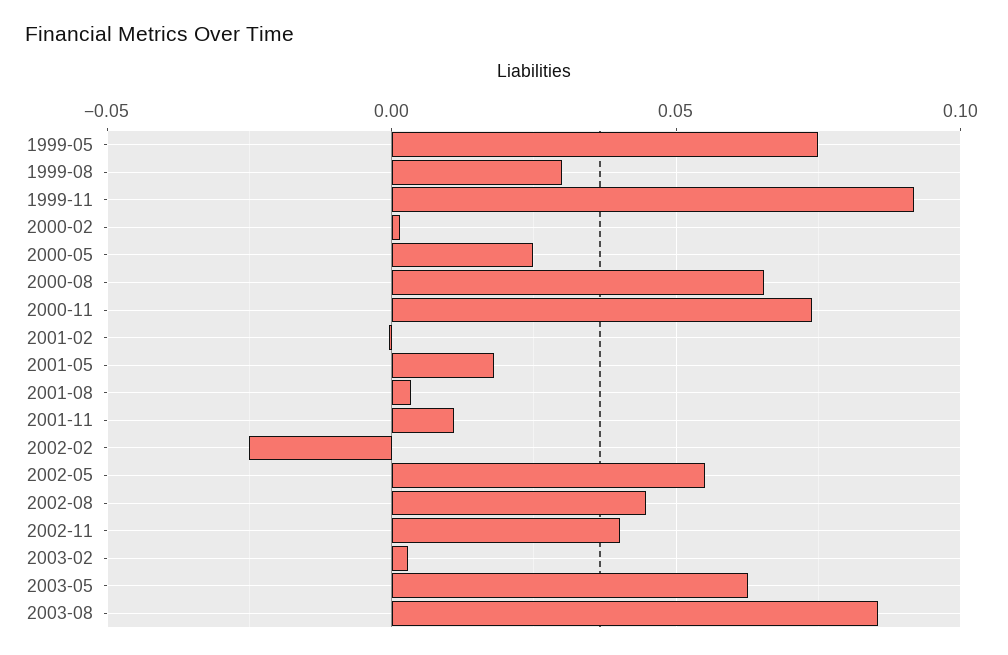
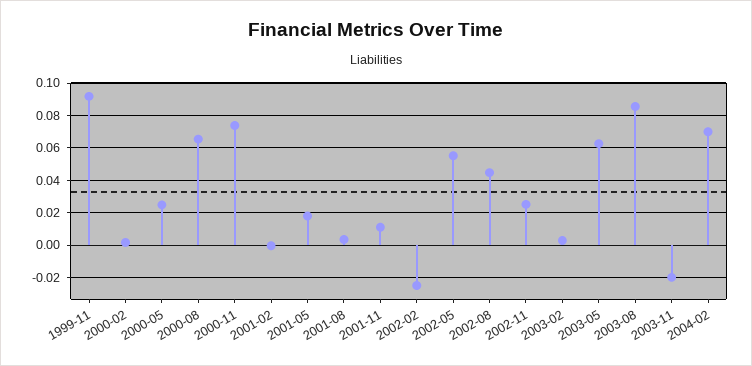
1999-05: 0.075 -> none
1999-08: 0.03 -> none
2002-11: 0.04 -> 0.025
2003-11: none -> -0.02
2004-02: none -> 0.07

